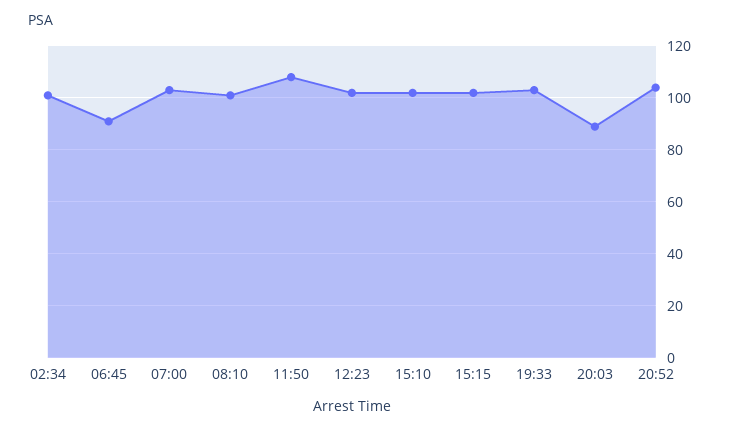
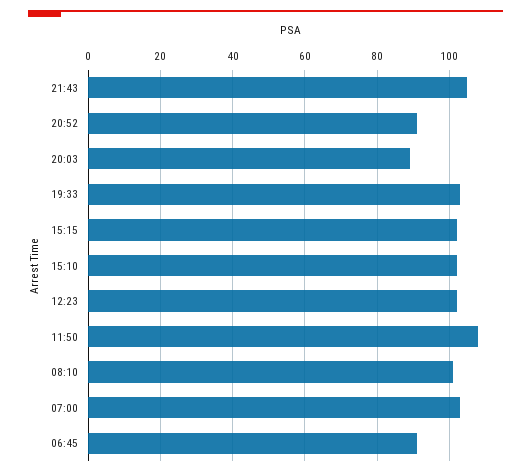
02:34: 100 -> none
20:52: 105 -> 90
21:43: none -> 105

